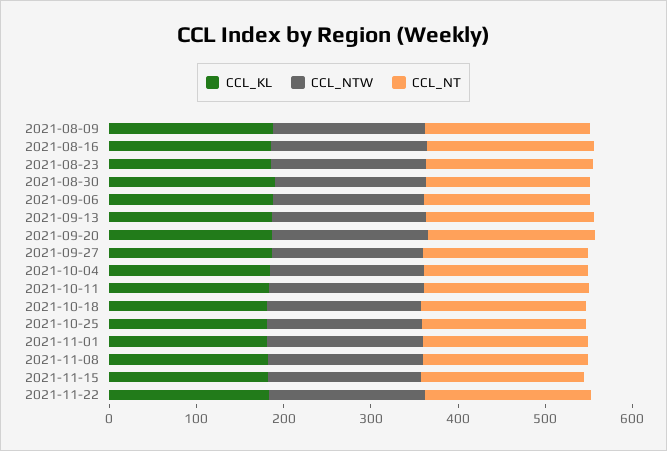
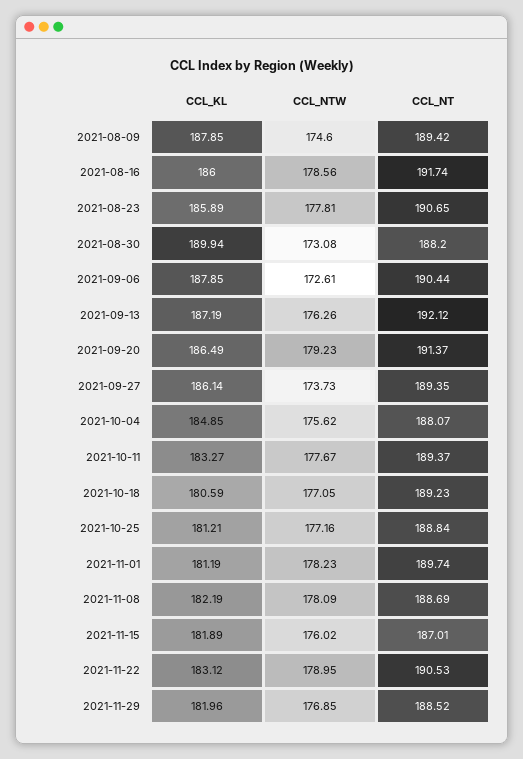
CCL_KL, 2021-11-29: none -> 181.96
CCL_NTW, 2021-11-29: none -> 176.85
CCL_NT, 2021-11-29: none -> 188.52

